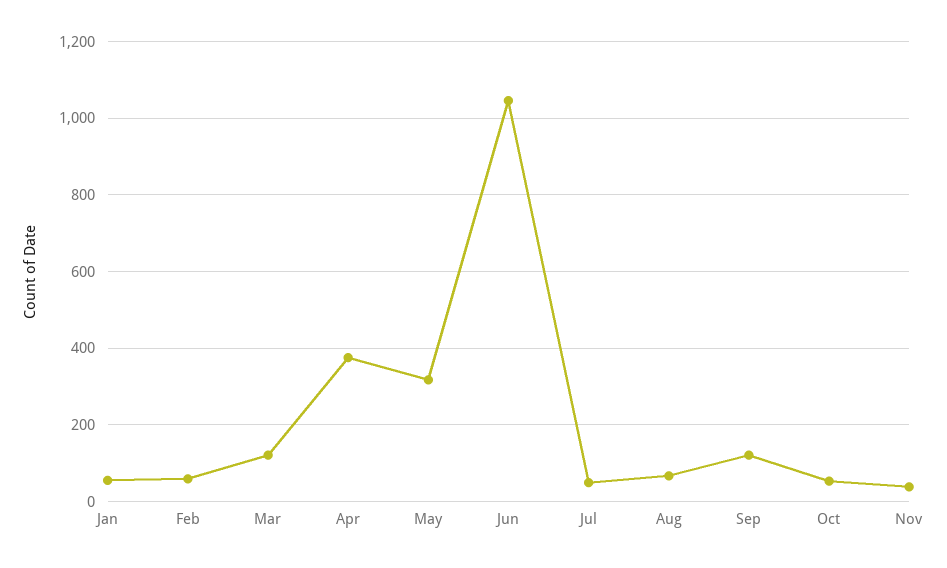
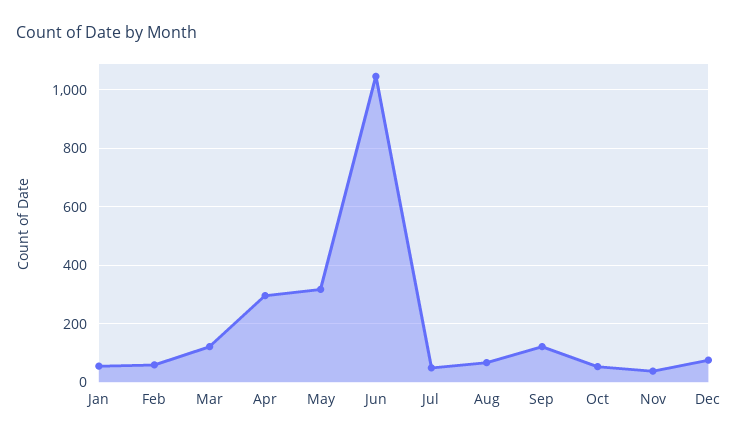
Apr: 380 -> 300
Dec: none -> 75

